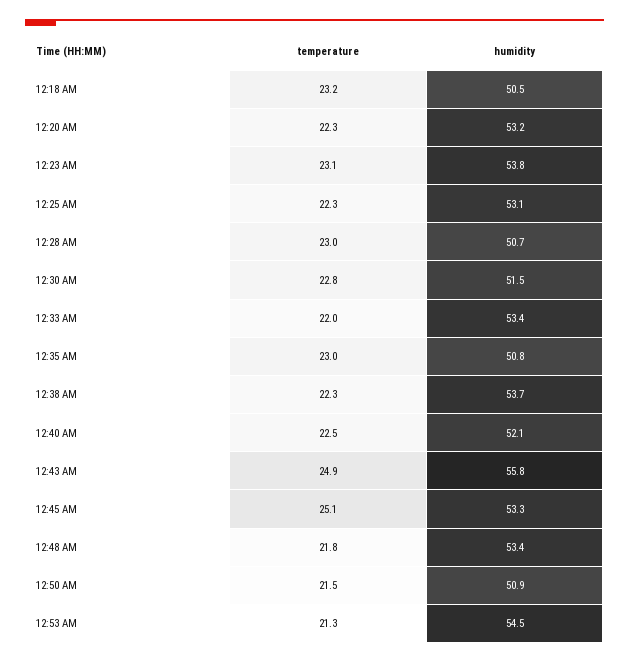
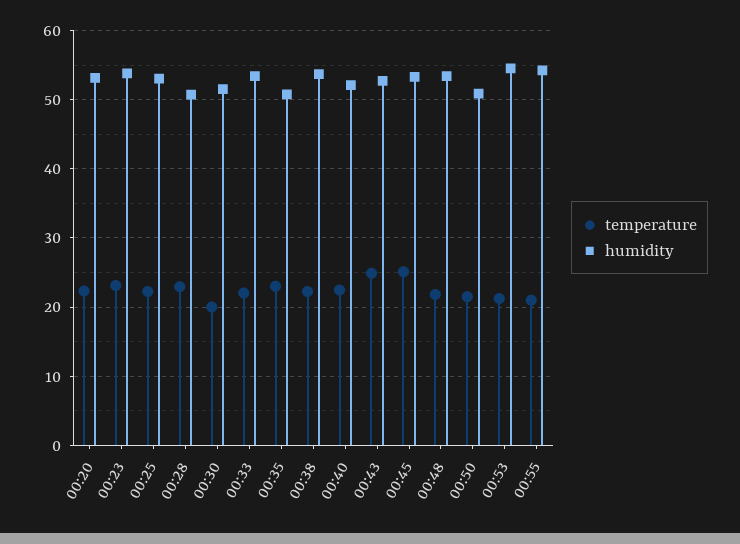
temperature, 12:18 AM: 23.2 -> none
humidity, 12:18 AM: 50.5 -> none
temperature, 12:30 AM: 22.8 -> 20
humidity, 12:43 AM: 55.8 -> 53
temperature, 00:55: none -> 21
humidity, 00:55: none -> 54

